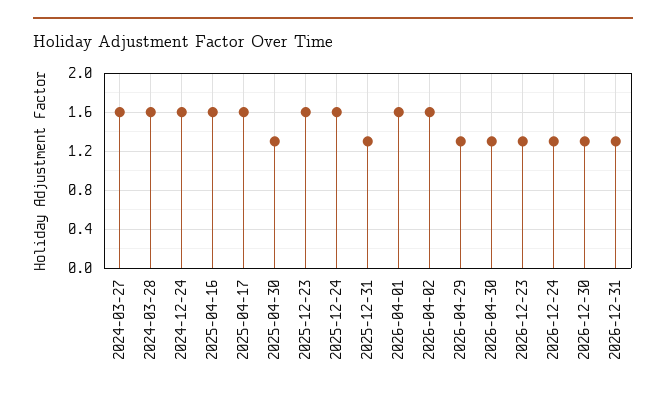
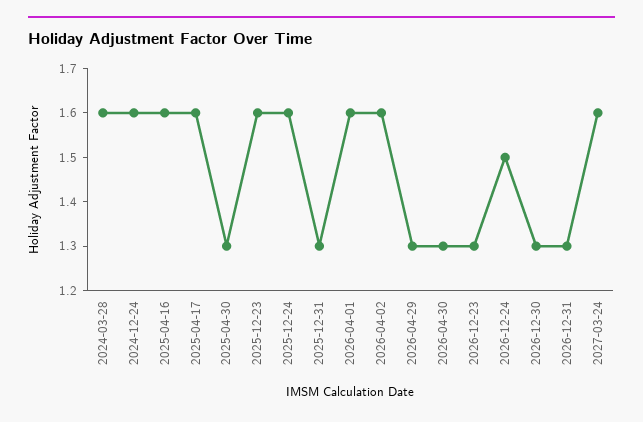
2024-03-27: 1.6 -> none
2026-12-24: 1.3 -> 1.5
2027-03-24: none -> 1.6

